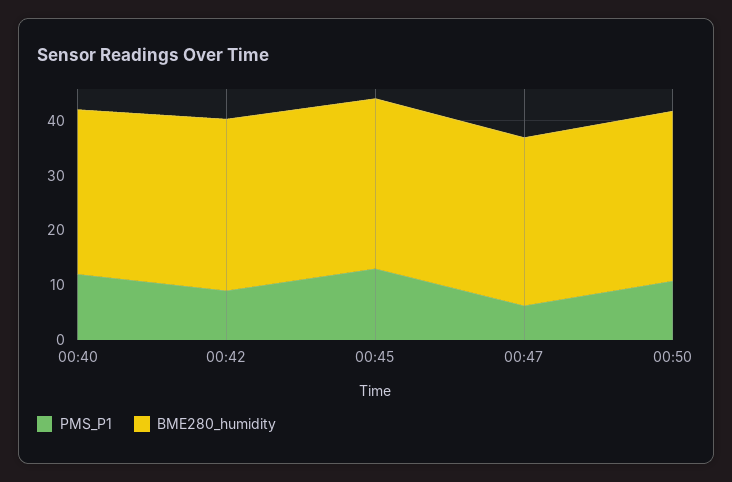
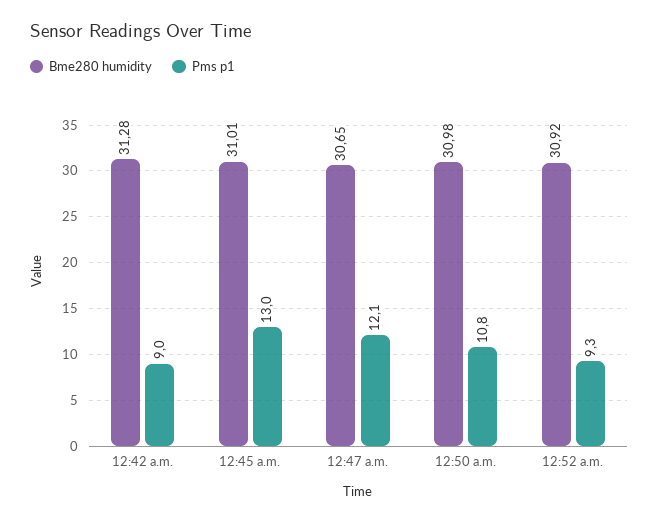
PMS_P1, 00:40: 12 -> none
BME280_humidity, 00:40: 30 -> none
PMS_P1, 00:47: 6 -> 12.1
BME280_humidity, 12:52 a.m.: none -> 30.92
PMS_P1, 12:52 a.m.: none -> 9.3

